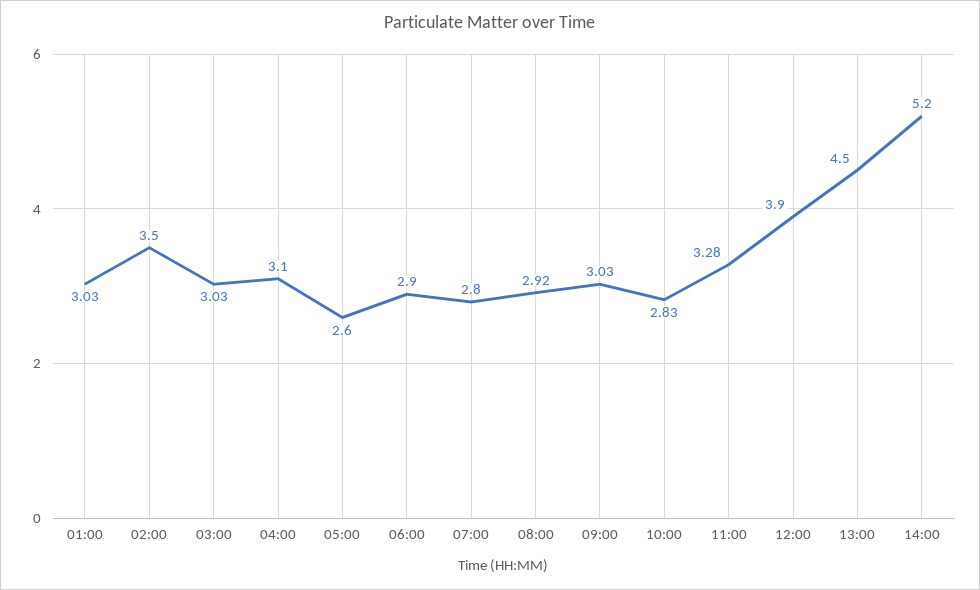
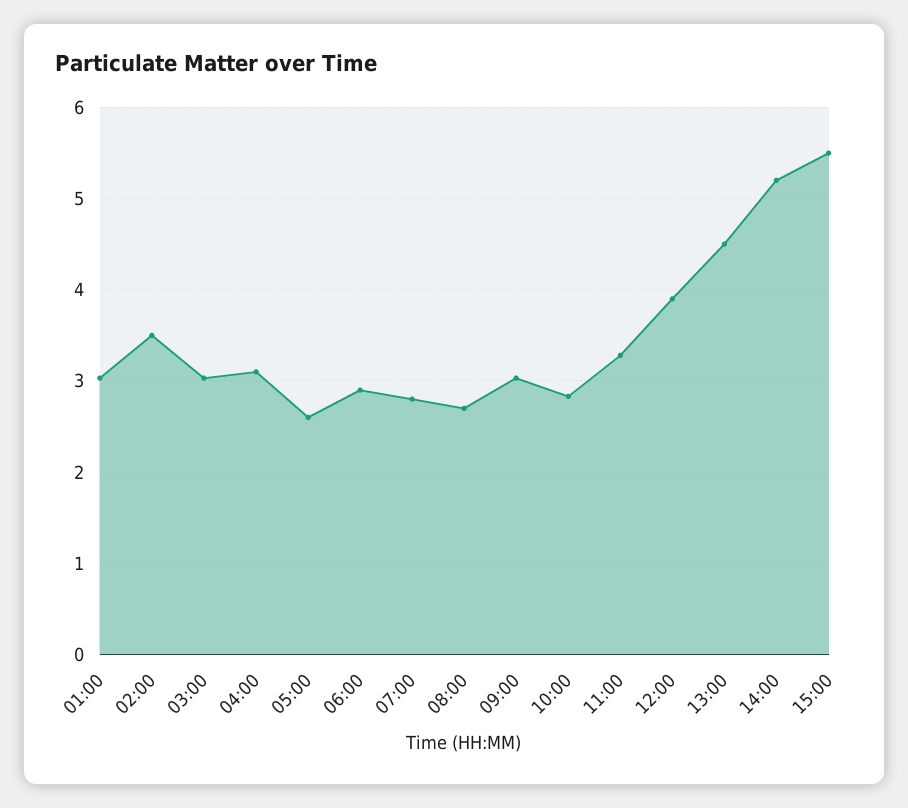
08:00: 2.92 -> 2.7
15:00: none -> 5.5

